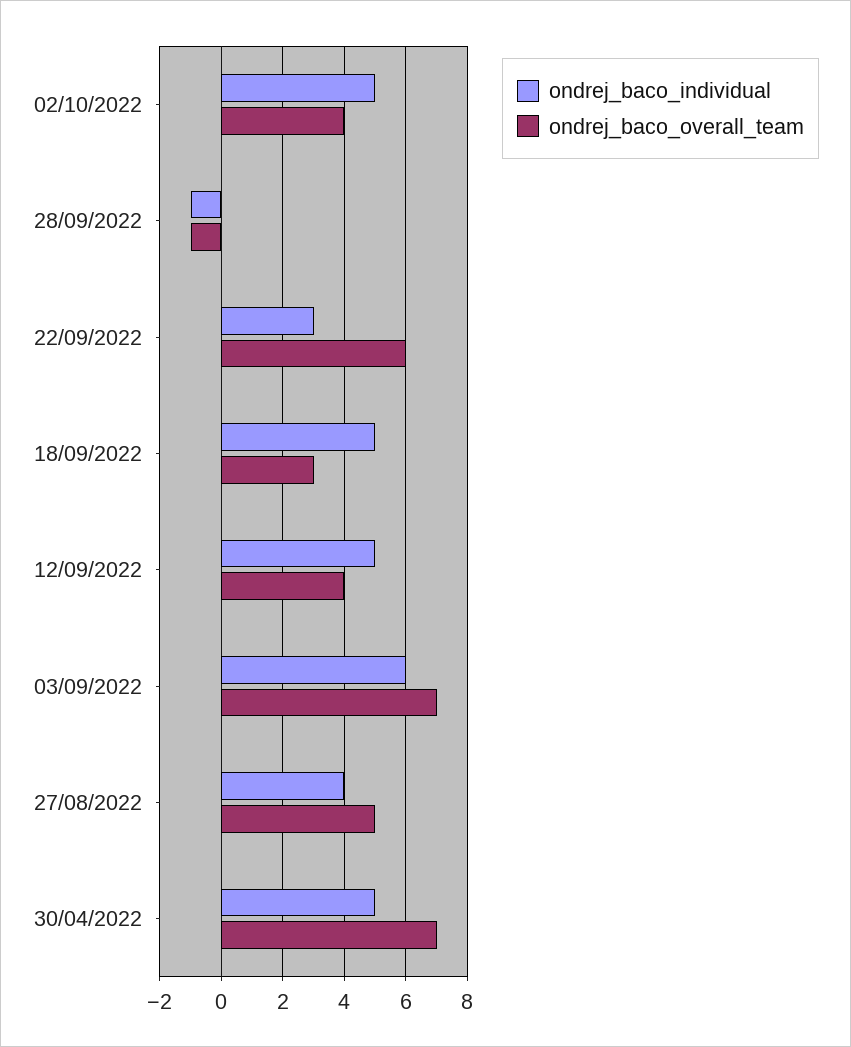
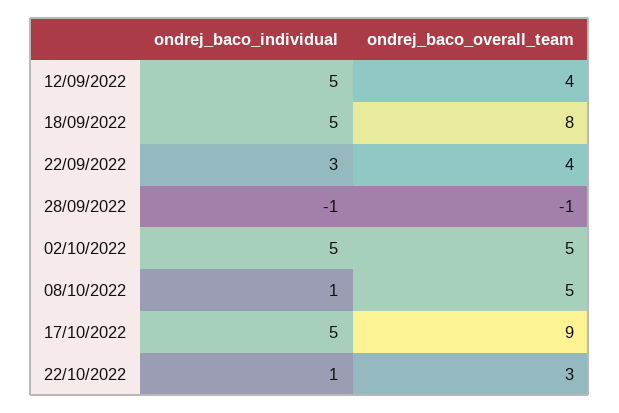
ondrej_baco_overall_team, 02/10/2022: 4 -> 5
ondrej_baco_overall_team, 22/09/2022: 6 -> 4
ondrej_baco_overall_team, 18/09/2022: 3 -> 8
ondrej_baco_individual, 03/09/2022: 6 -> none
ondrej_baco_overall_team, 03/09/2022: 7 -> none
ondrej_baco_individual, 27/08/2022: 4 -> none
ondrej_baco_overall_team, 27/08/2022: 5 -> none
ondrej_baco_individual, 30/04/2022: 5 -> none
ondrej_baco_overall_team, 30/04/2022: 7 -> none
ondrej_baco_individual, 08/10/2022: none -> 1
ondrej_baco_overall_team, 08/10/2022: none -> 5
ondrej_baco_individual, 17/10/2022: none -> 5
ondrej_baco_overall_team, 17/10/2022: none -> 9
ondrej_baco_individual, 22/10/2022: none -> 1
ondrej_baco_overall_team, 22/10/2022: none -> 3

